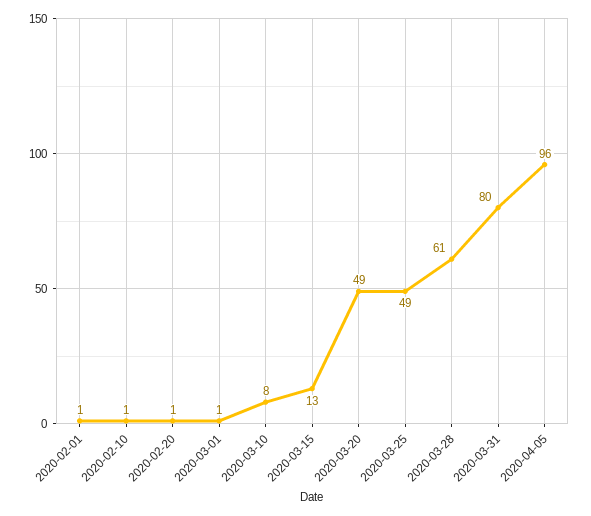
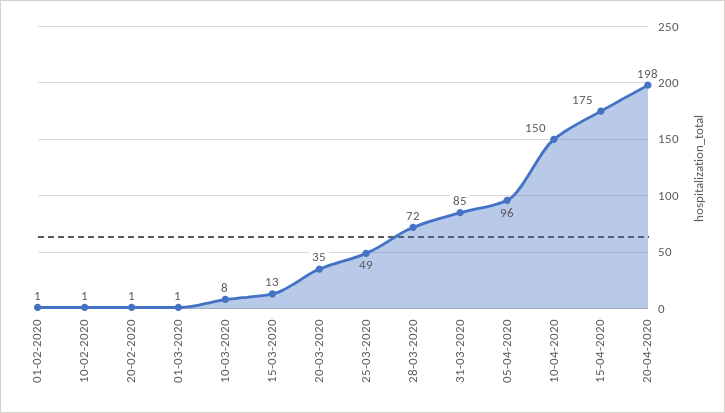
2020-03-20: 49 -> 35
2020-03-28: 61 -> 72
2020-03-31: 80 -> 85
10-04-2020: none -> 150
15-04-2020: none -> 175
20-04-2020: none -> 198

